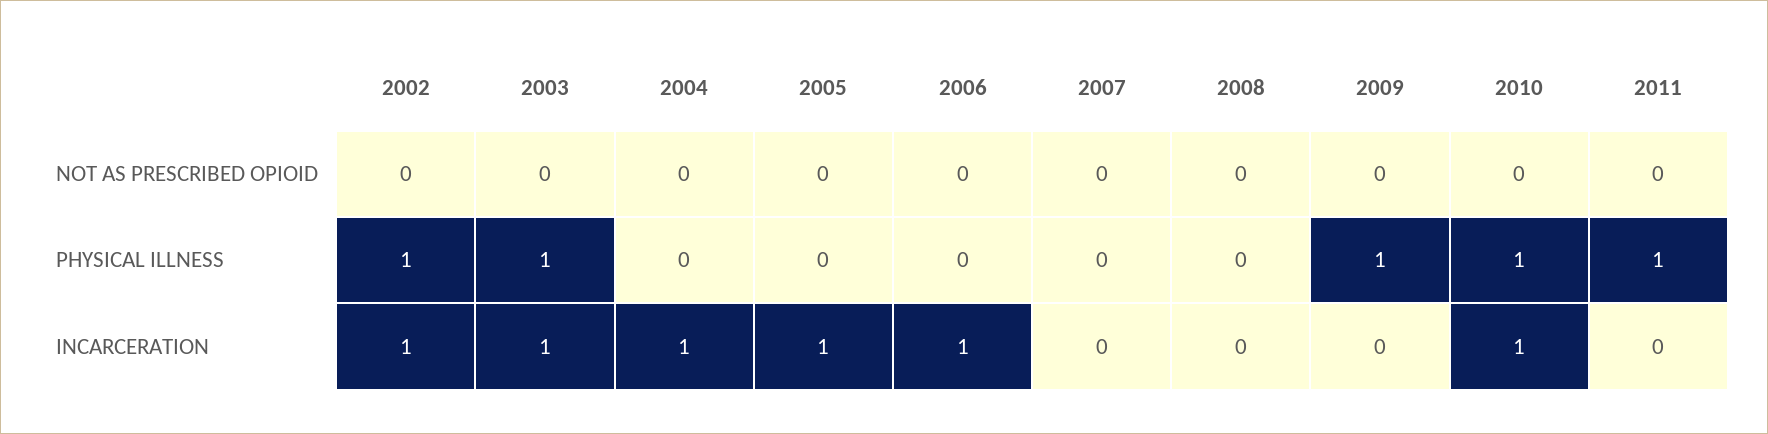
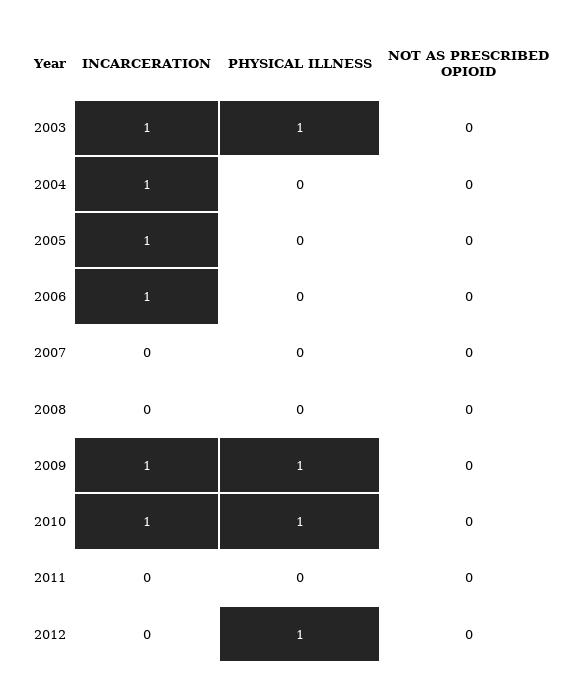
2002, NOT AS PRESCRIBED OPIOID: 0 -> none
2002, PHYSICAL ILLNESS: 1 -> none
2011, PHYSICAL ILLNESS: 1 -> 0
2002, INCARCERATION: 1 -> none
2009, INCARCERATION: 0 -> 1
2012, INCARCERATION: none -> 0
2012, PHYSICAL ILLNESS: none -> 1
2012, NOT AS PRESCRIBED OPIOID: none -> 0

